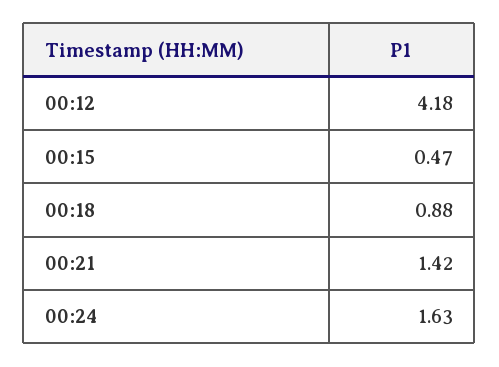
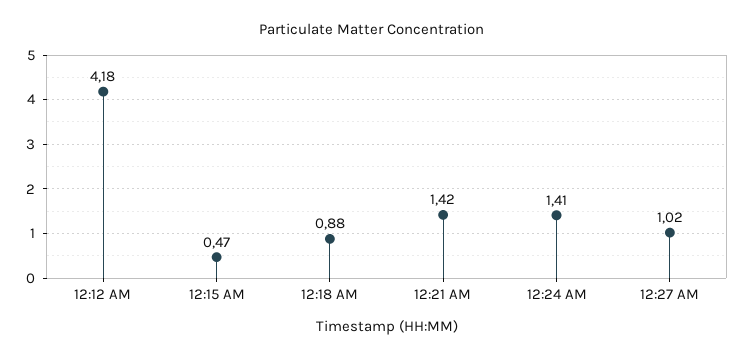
00:24: 1.63 -> 1.41
12:27 AM: none -> 1.02

